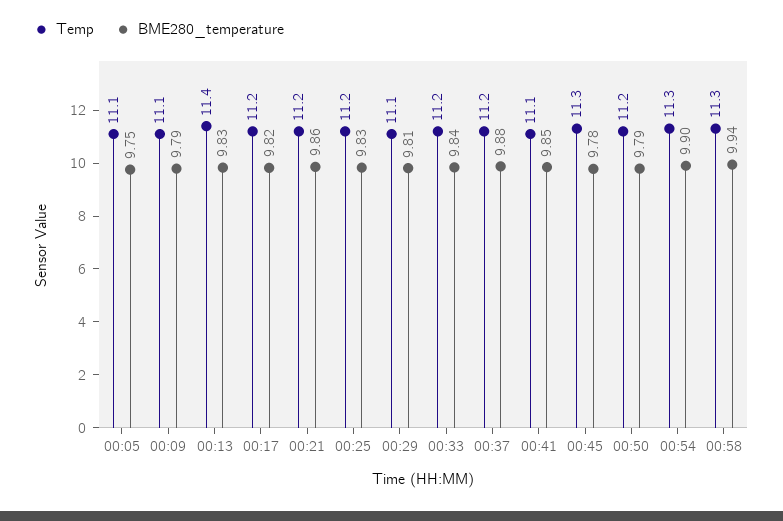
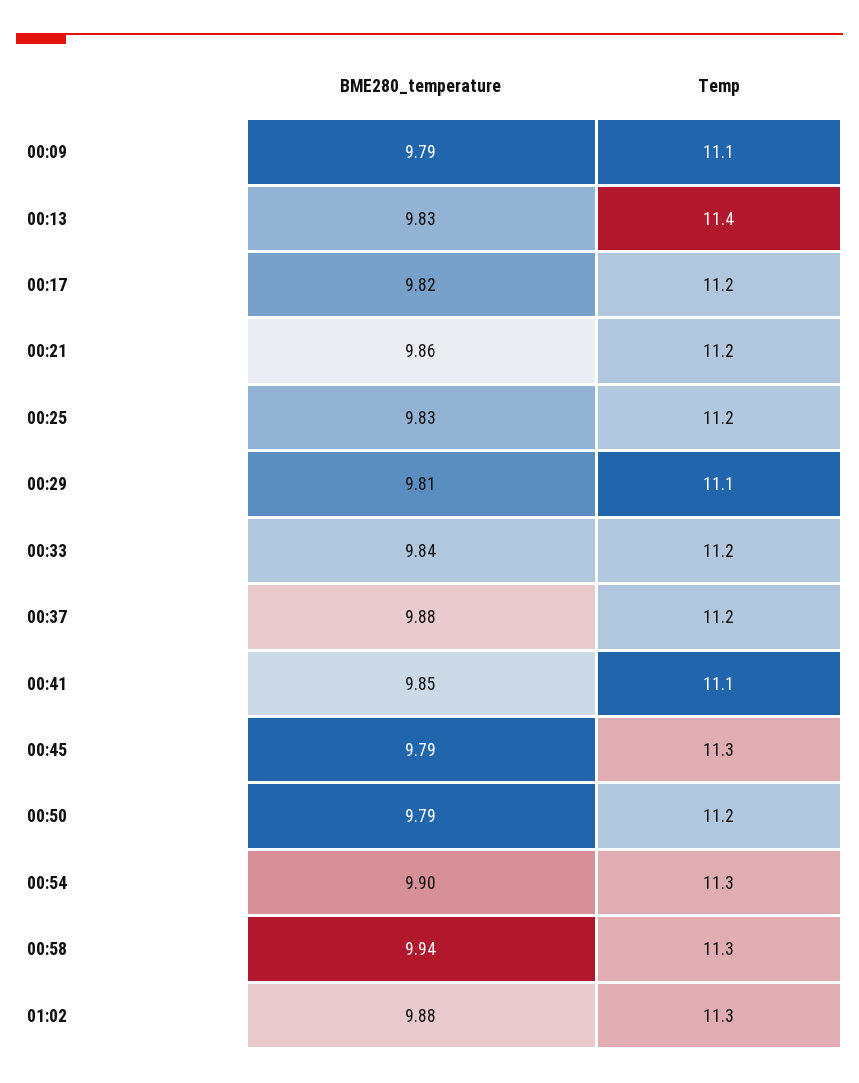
Temp, 00:05: 11.1 -> none
BME280_temperature, 00:05: 9.75 -> none
BME280_temperature, 00:45: 9.78 -> 9.79
BME280_temperature, 01:02: none -> 9.88
Temp, 01:02: none -> 11.3

